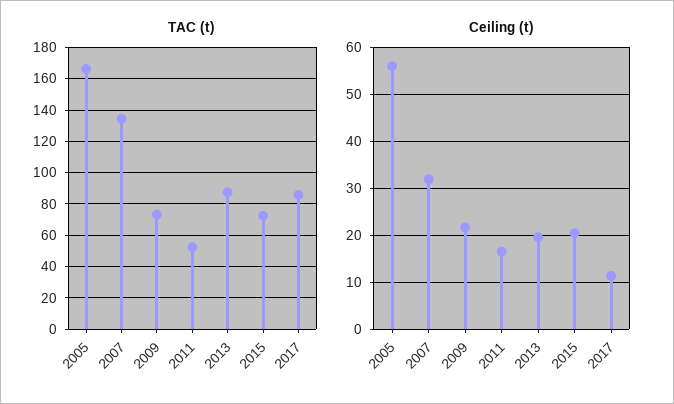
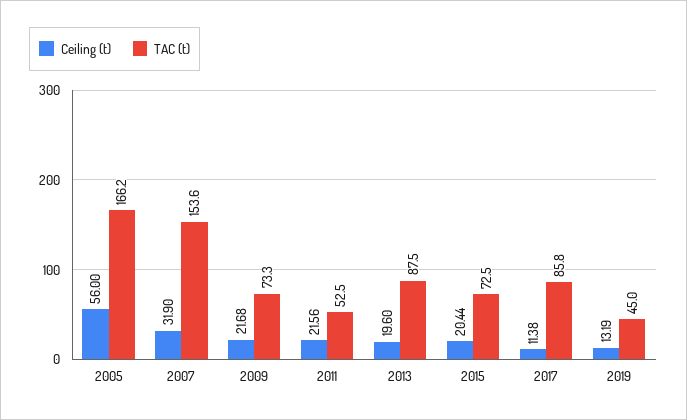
TAC (t), 2007: 135 -> 153.6
Ceiling (t), 2011: 16 -> 21.56
Ceiling (t), 2019: none -> 13.19
TAC (t), 2019: none -> 45

